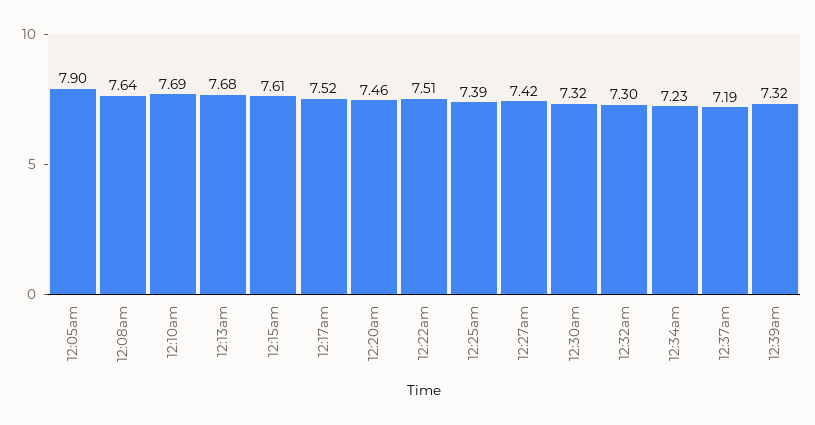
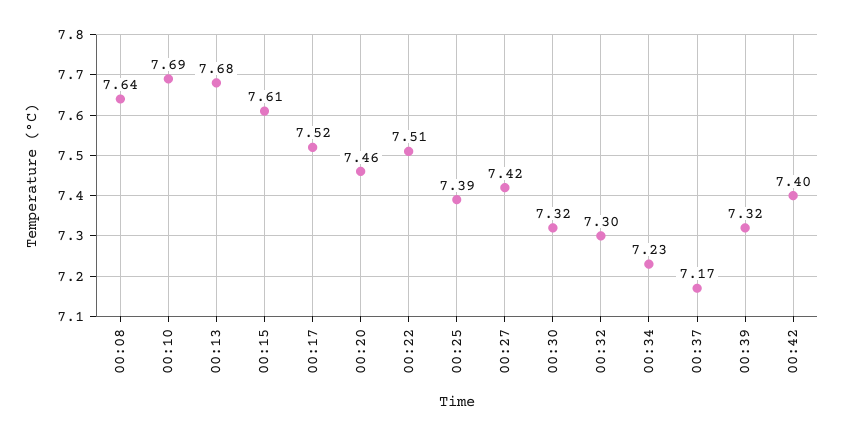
12:05am: 7.9 -> none
12:37am: 7.19 -> 7.17
00:42: none -> 7.4

